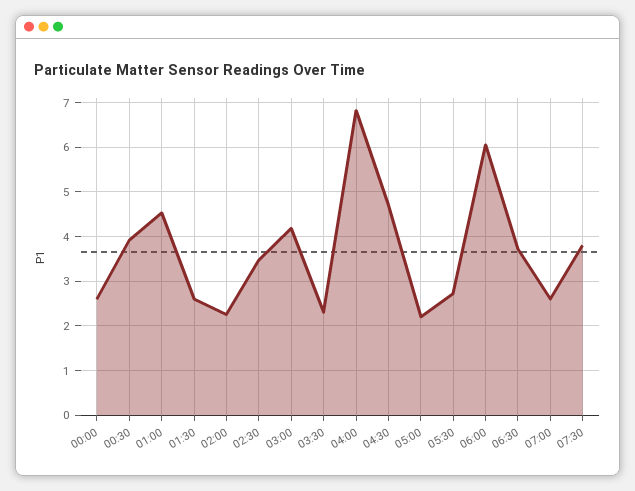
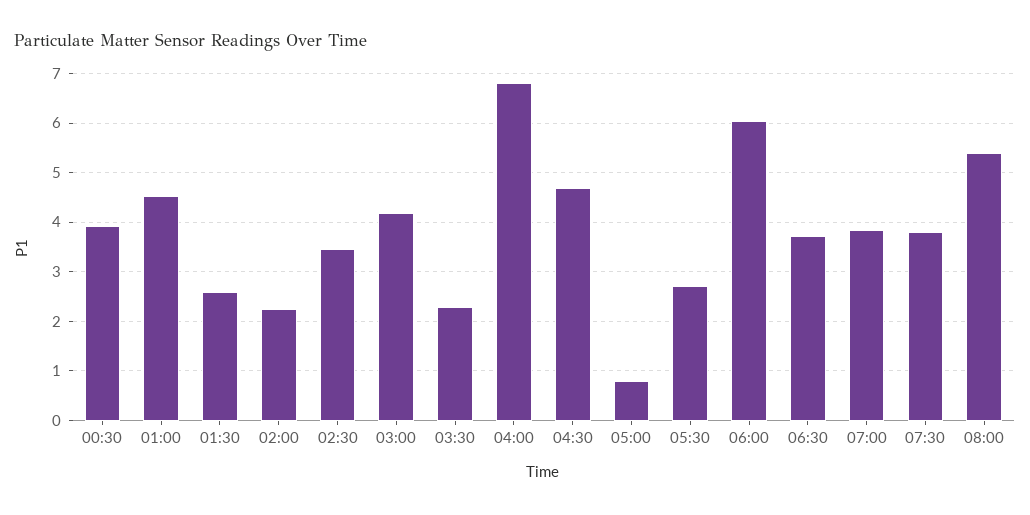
00:00: 2.6 -> none
05:00: 2.2 -> 0.8
07:00: 2.6 -> 3.8
08:00: none -> 5.4

